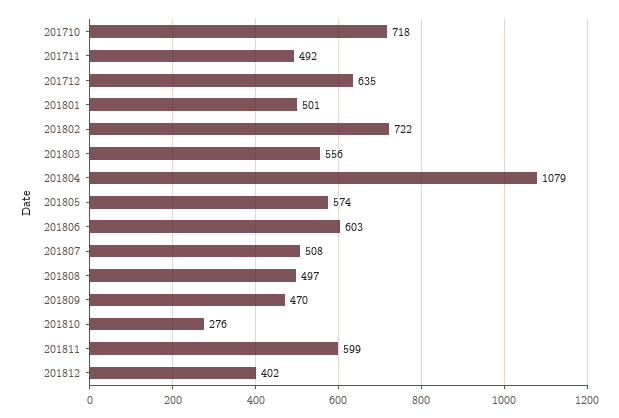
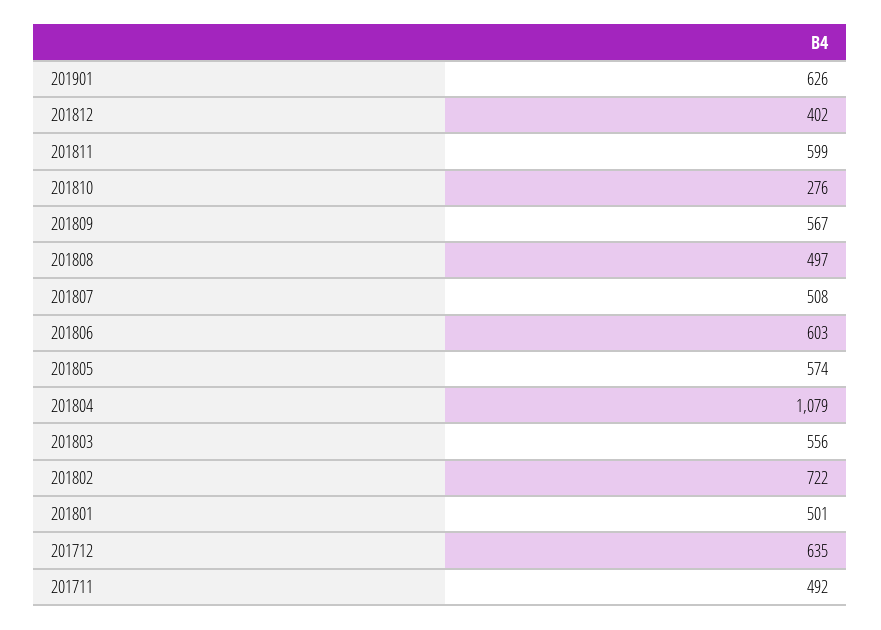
201710: 718 -> none
201809: 470 -> 567
201901: none -> 626

